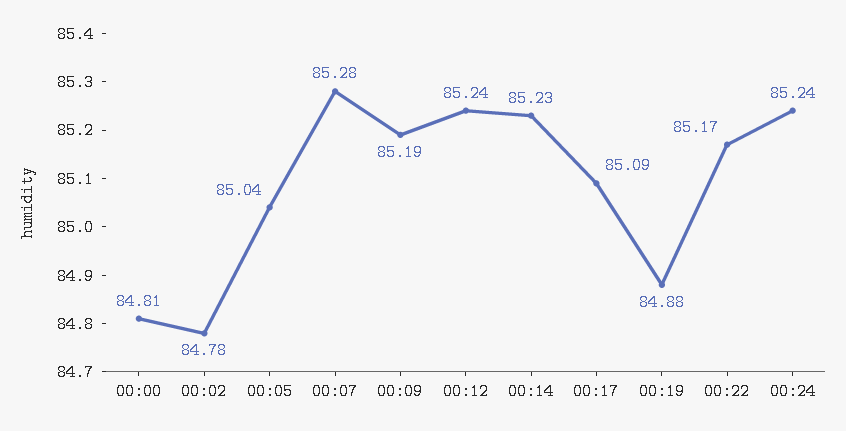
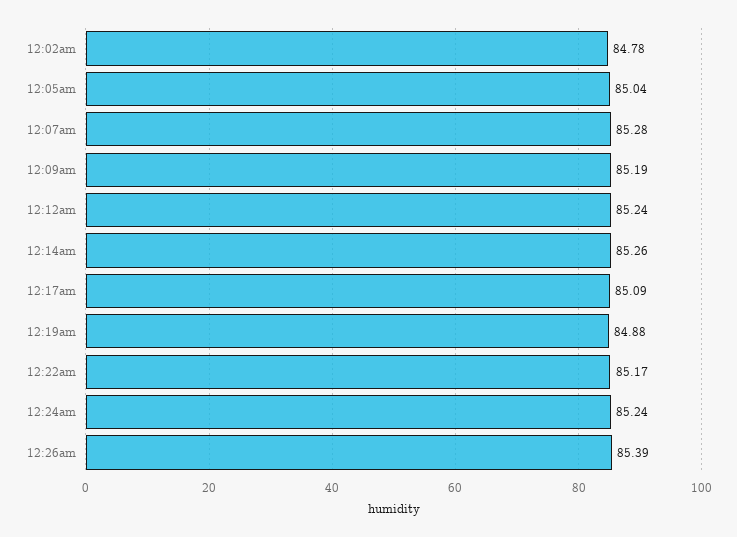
00:00: 84.81 -> none
00:14: 85.23 -> 85.26
12:26am: none -> 85.39

